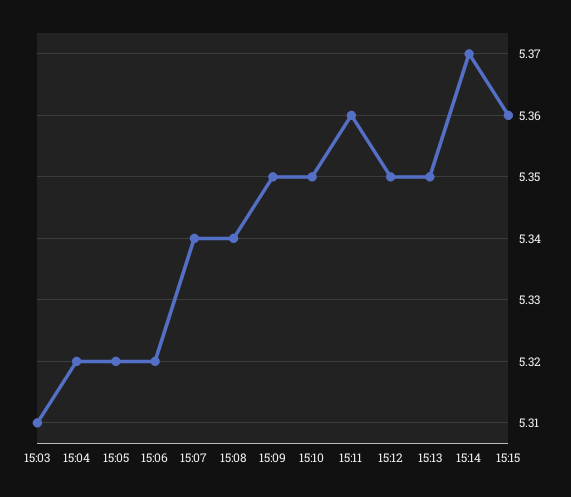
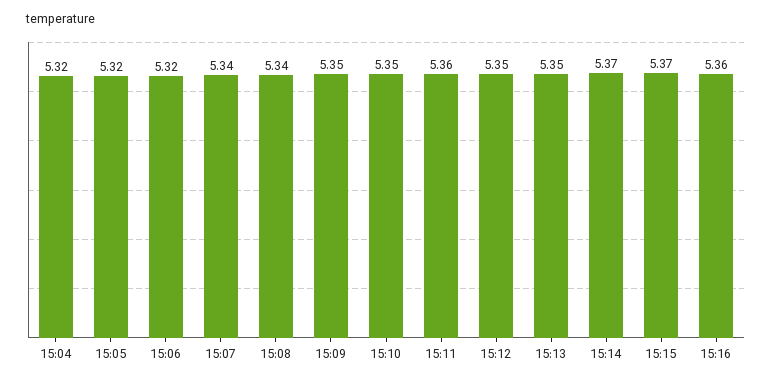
15:03: 5.31 -> none
15:15: 5.36 -> 5.37
15:16: none -> 5.36

